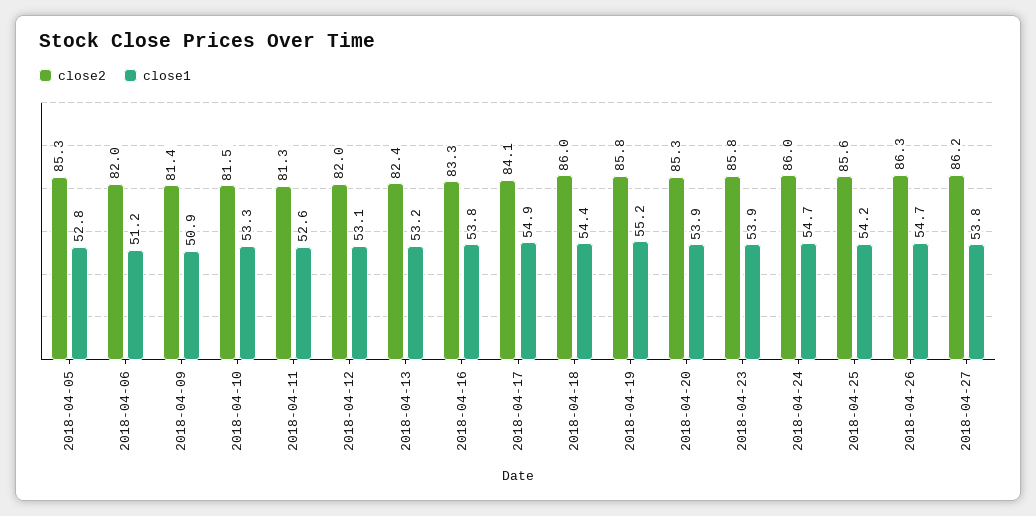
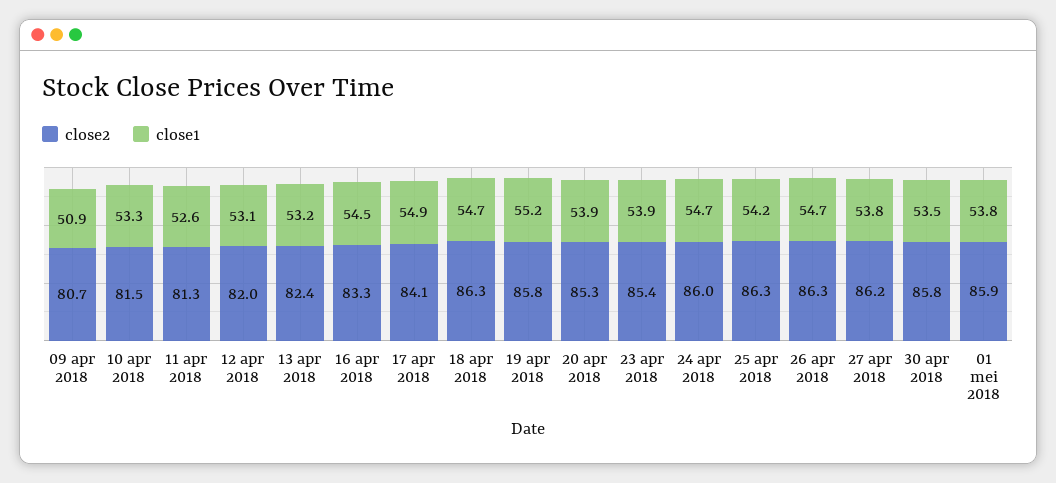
close2, 2018-04-05: 85.3 -> none
close1, 2018-04-05: 52.8 -> none
close2, 2018-04-06: 82 -> none
close1, 2018-04-06: 51.2 -> none
close2, 2018-04-09: 81.4 -> 80.7
close1, 2018-04-16: 53.8 -> 54.5
close2, 2018-04-18: 86 -> 86.3
close1, 2018-04-18: 54.4 -> 54.7
close2, 2018-04-23: 85.8 -> 85.4
close2, 2018-04-25: 85.6 -> 86.3
close2, 30 apr 2018: none -> 85.8
close1, 30 apr 2018: none -> 53.5
close2, 01 mei 2018: none -> 85.9
close1, 01 mei 2018: none -> 53.8

